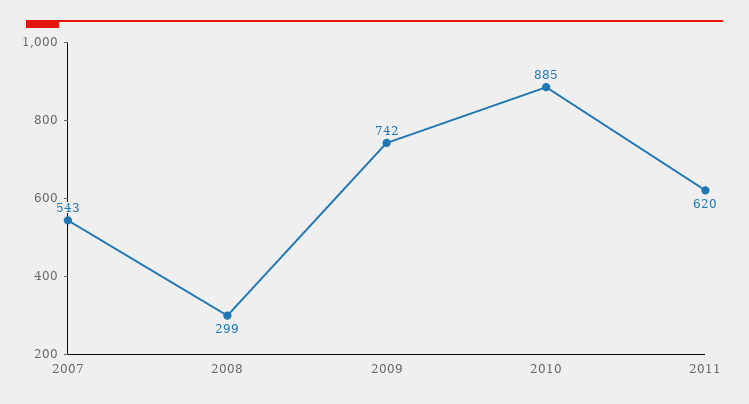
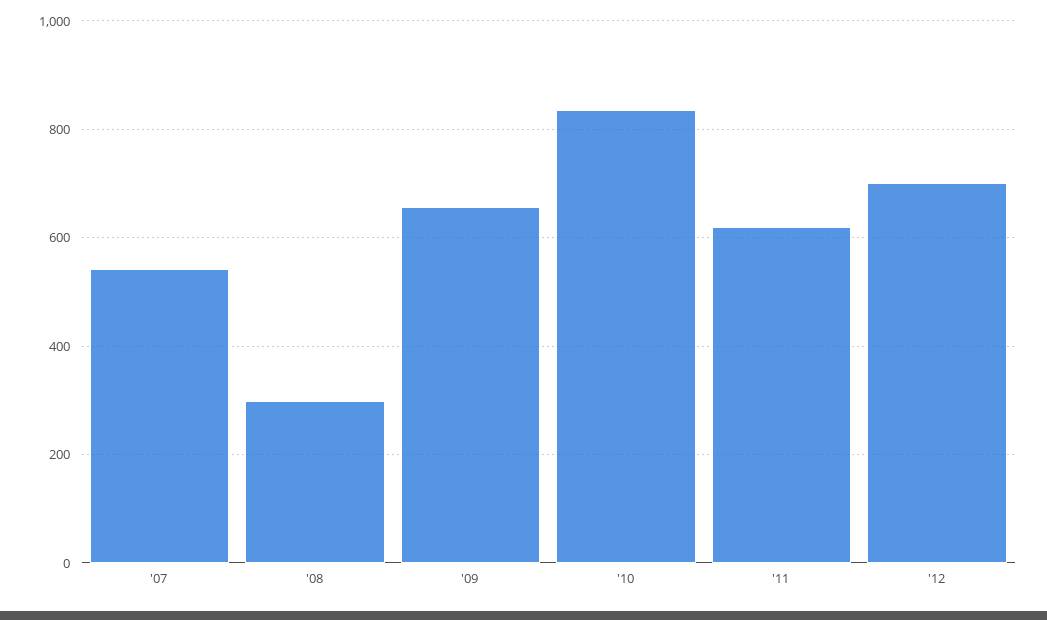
2009: 742 -> 660
2010: 885 -> 840
'12: none -> 700

